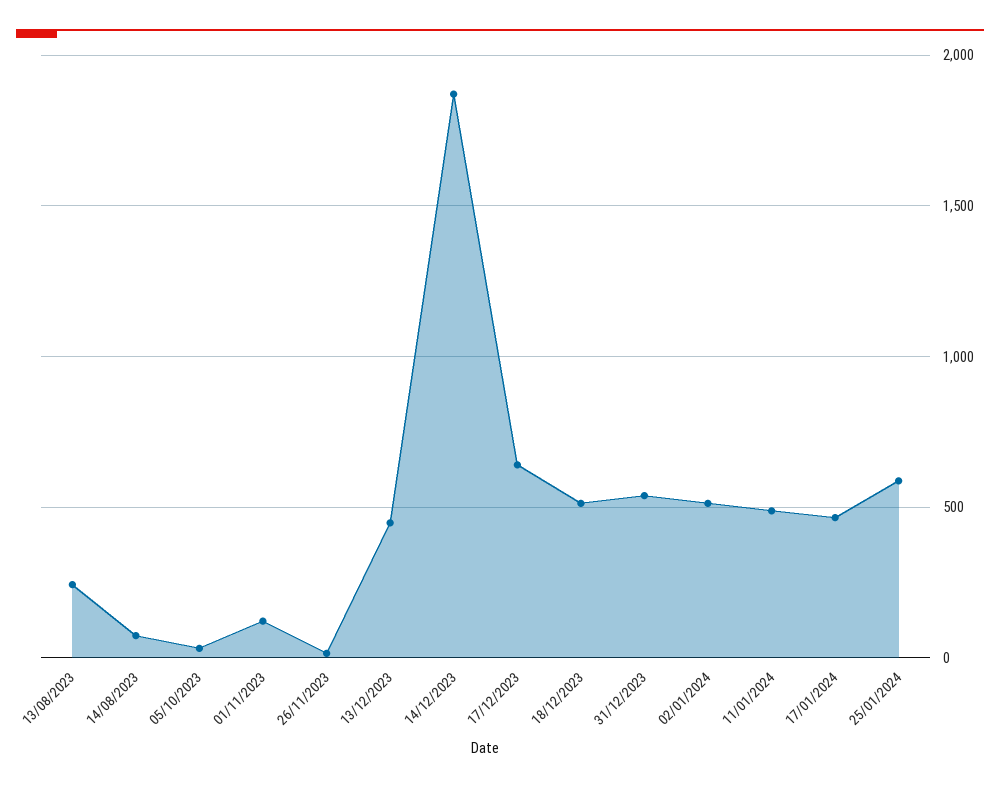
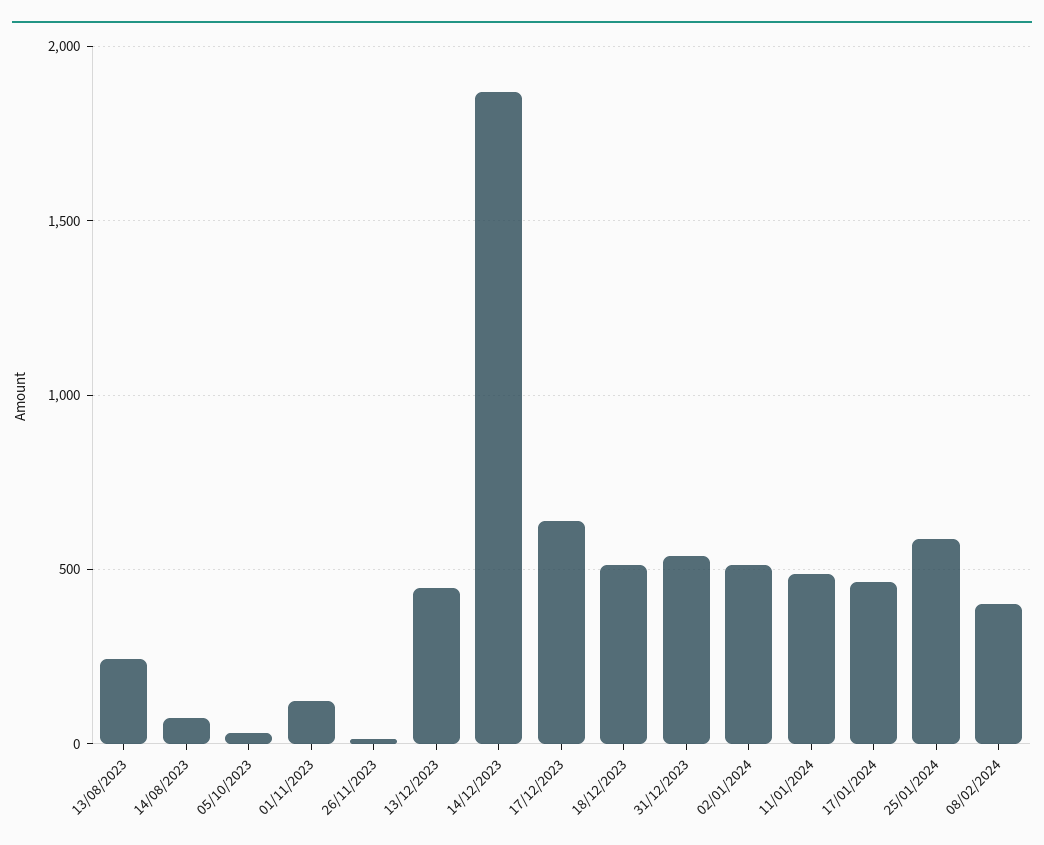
08/02/2024: none -> 400

